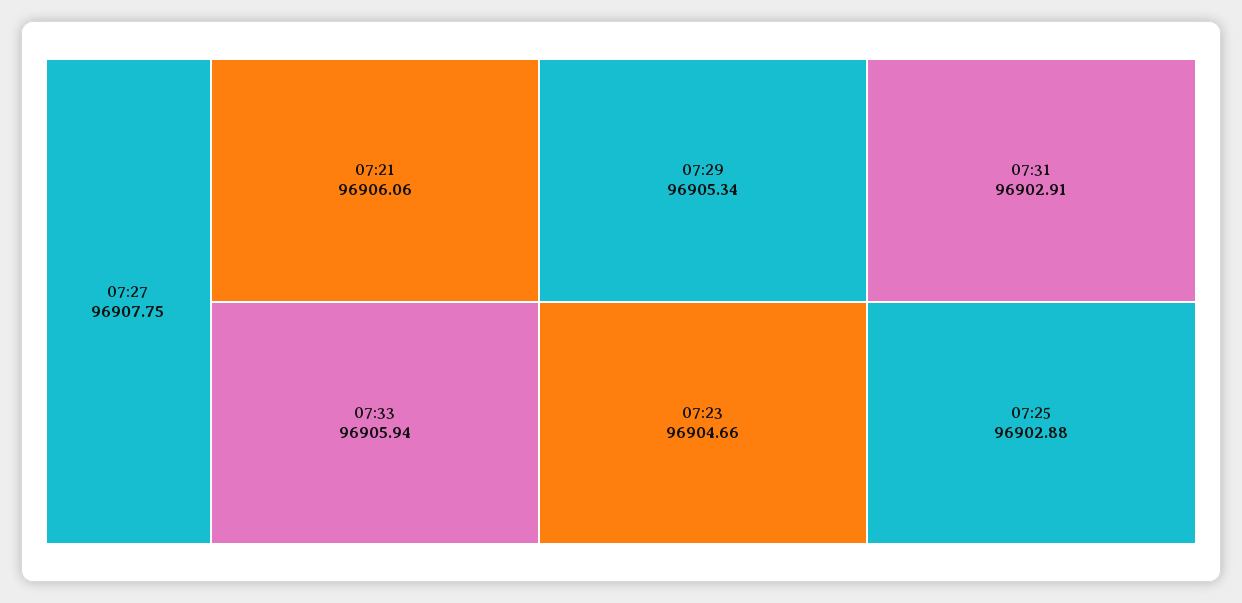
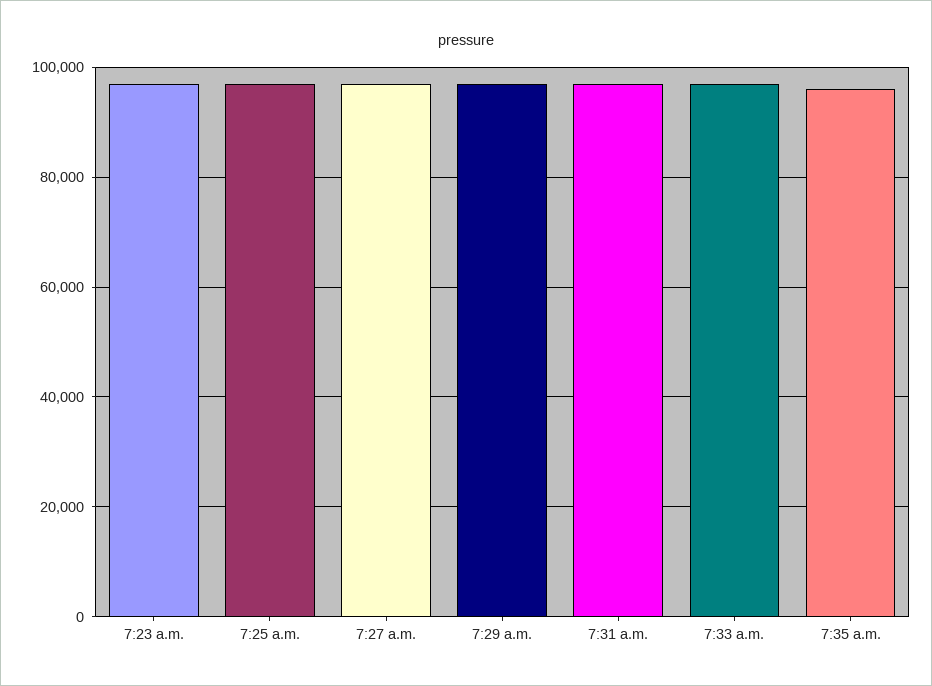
07:21: 96906.06 -> none
7:35 a.m.: none -> 96000

